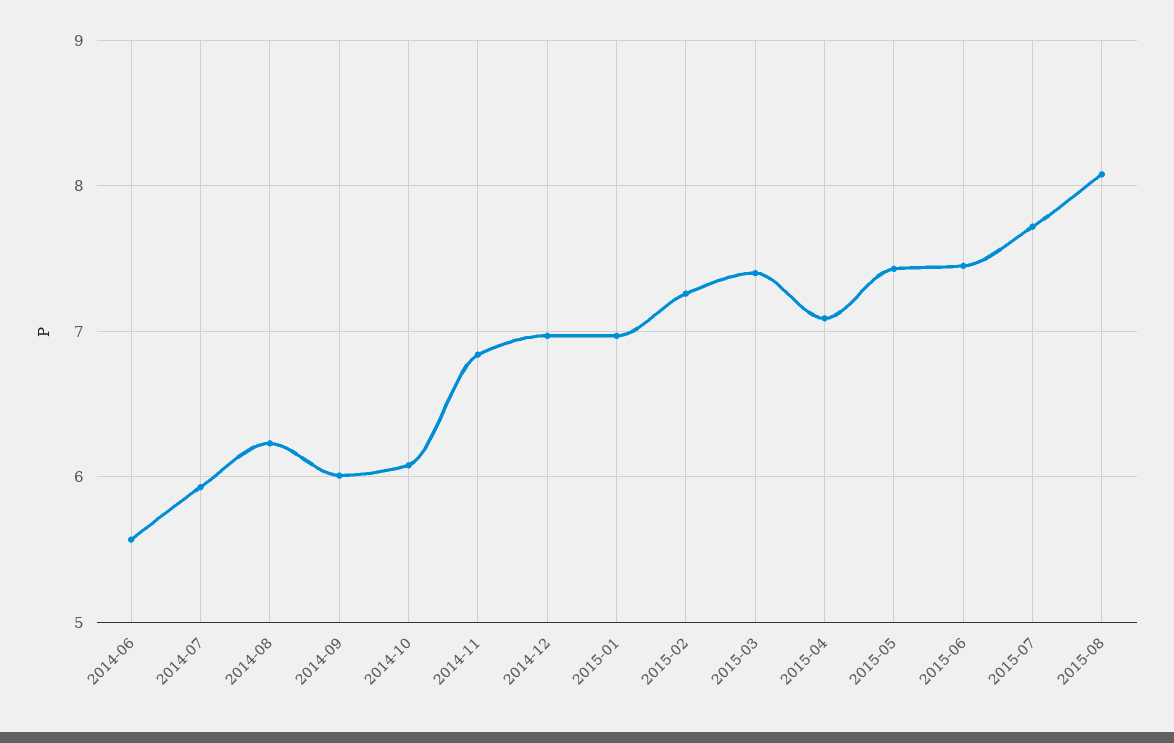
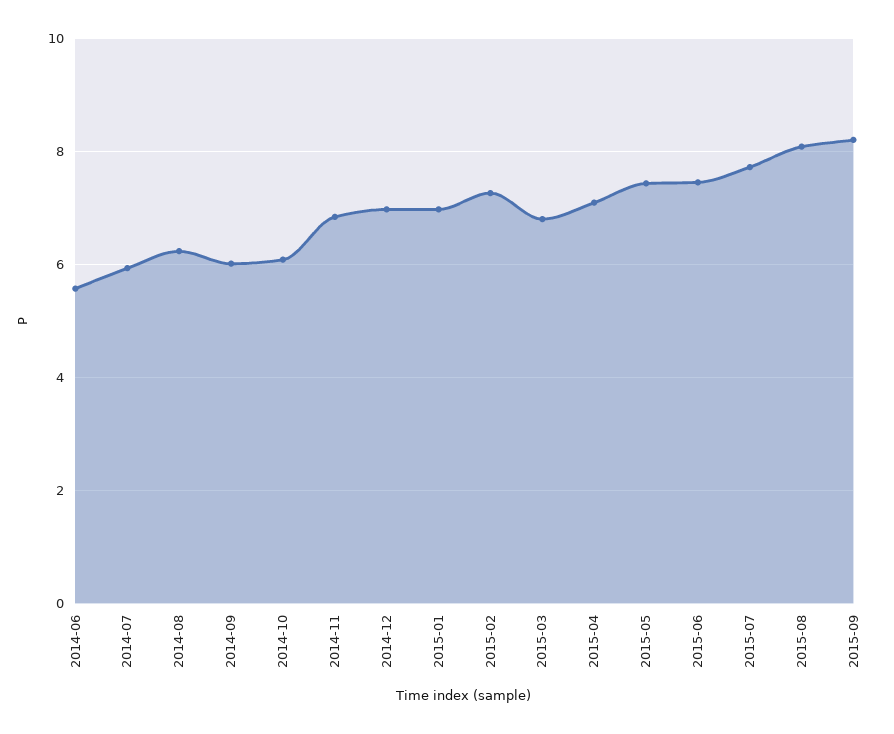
2015-03: 7.4 -> 6.8
2015-09: none -> 8.2

